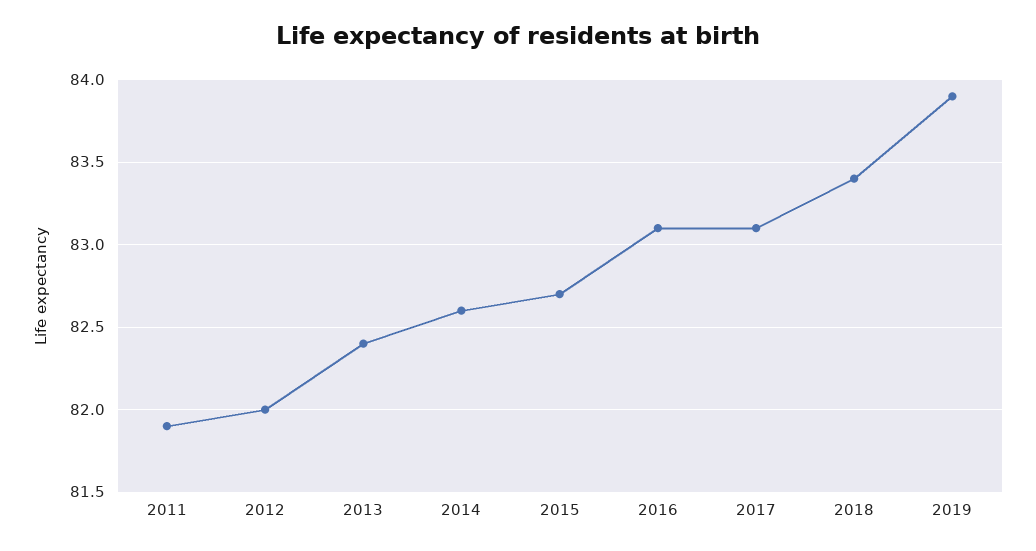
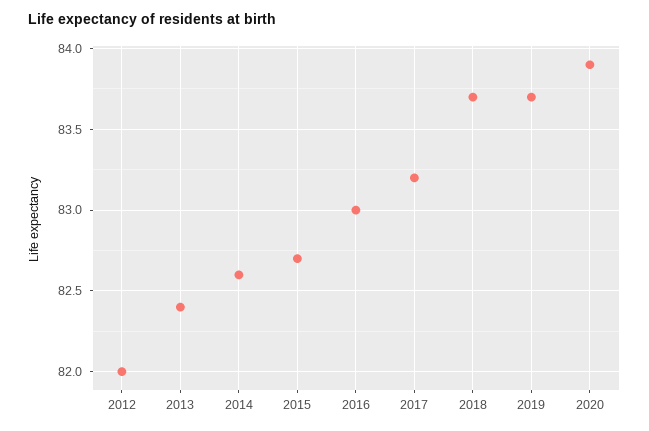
2011: 81.9 -> none
2016: 83.1 -> 83
2017: 83.1 -> 83.2
2018: 83.4 -> 83.7
2019: 83.9 -> 83.7
2020: none -> 83.9

